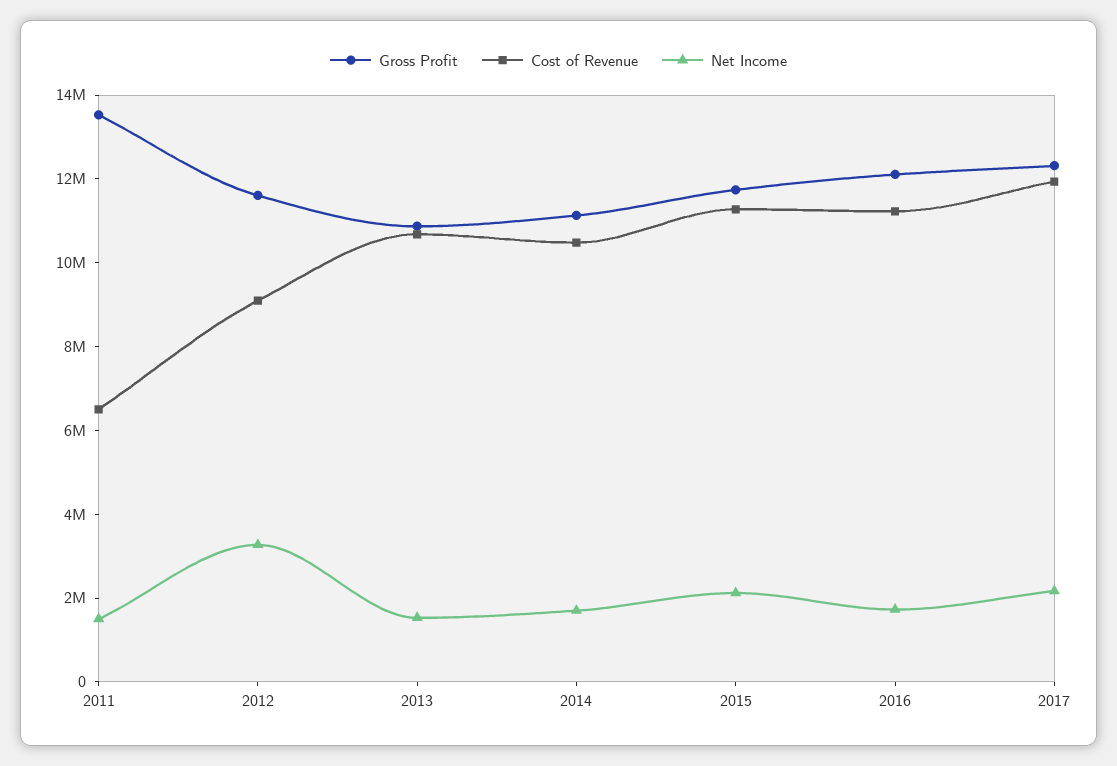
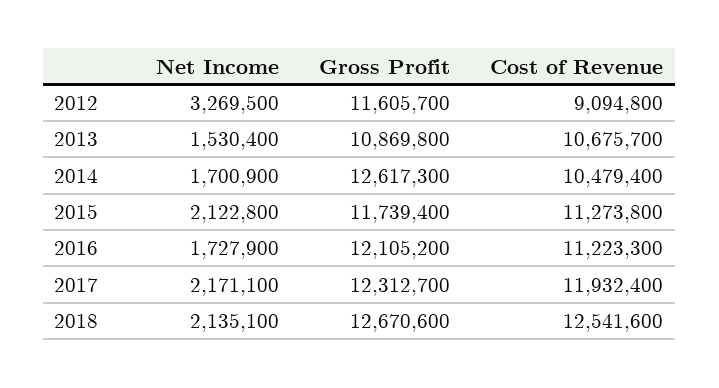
Gross Profit, 2011: 13500000 -> none
Cost of Revenue, 2011: 6500000 -> none
Net Income, 2011: 1500000 -> none
Gross Profit, 2014: 11000000 -> 12617300
Net Income, 2018: none -> 2135100
Gross Profit, 2018: none -> 12670600
Cost of Revenue, 2018: none -> 12541600

